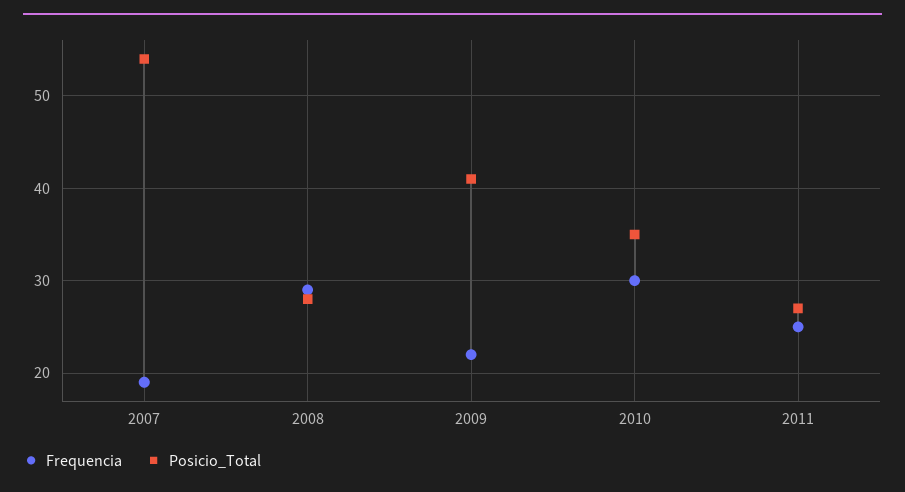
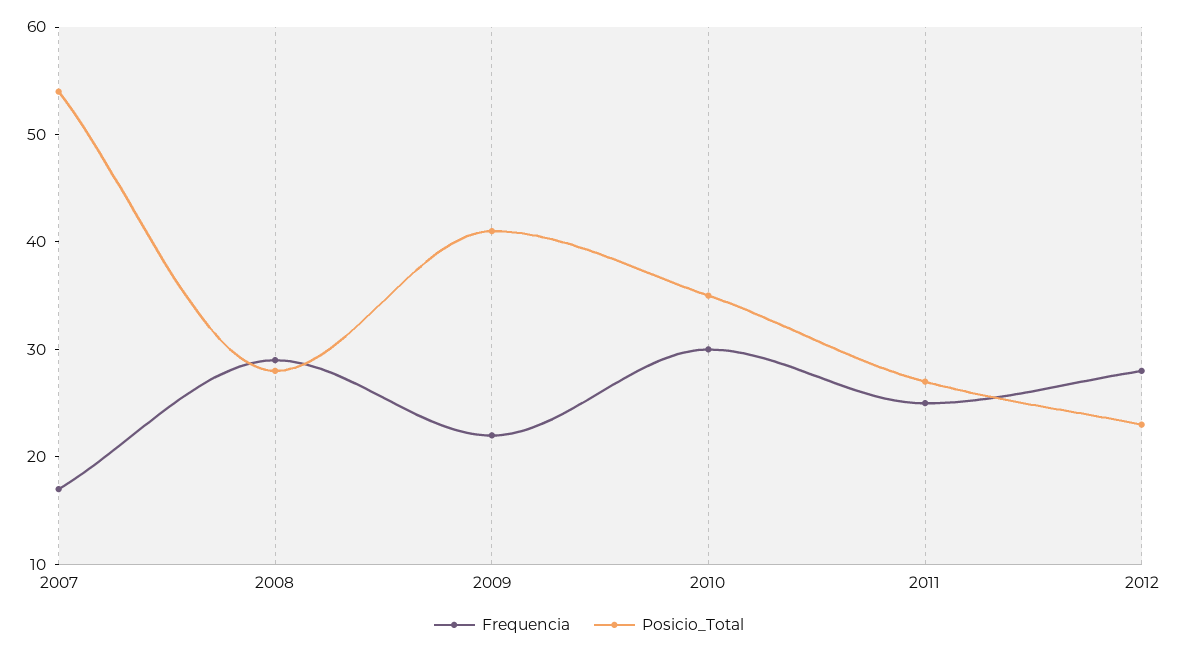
Frequencia, 2007: 19 -> 17
Frequencia, 2012: none -> 28
Posicio_Total, 2012: none -> 23

